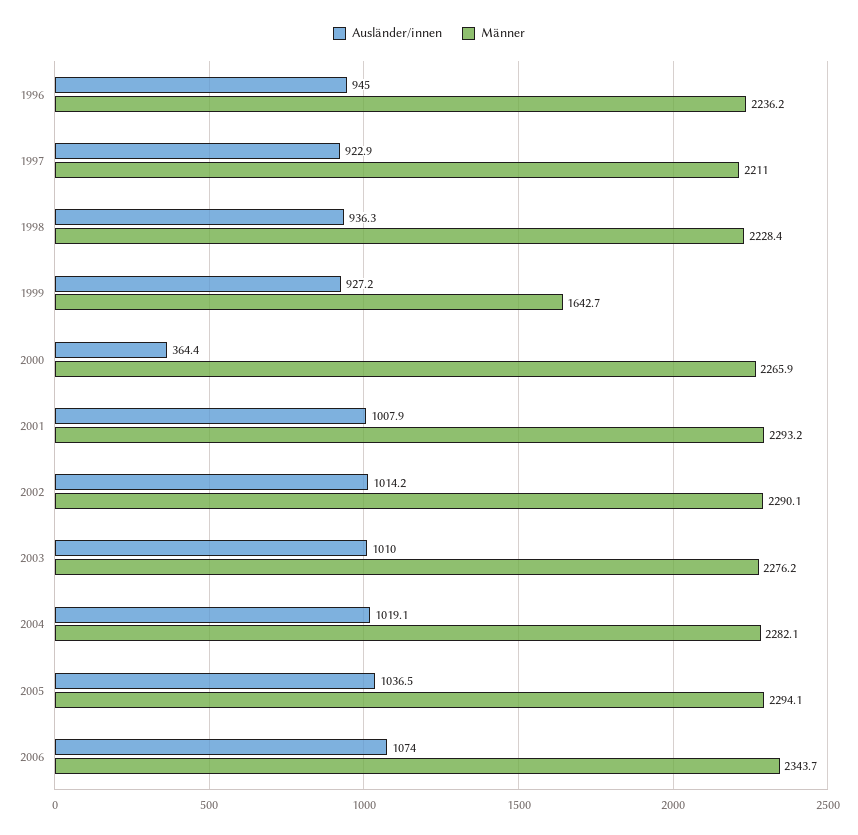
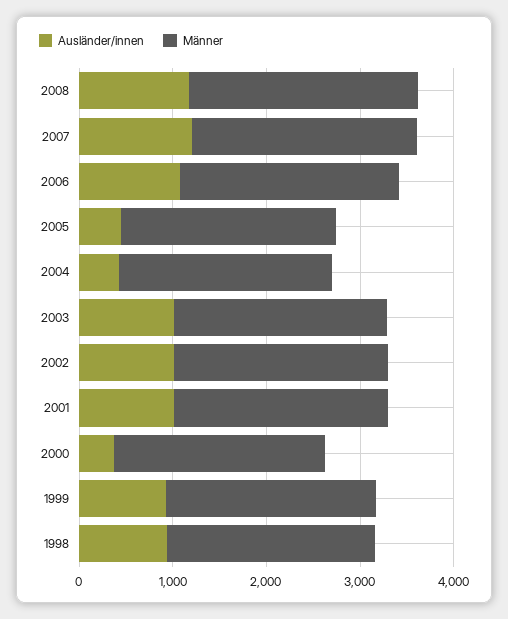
Ausländer/innen, 1996: 945 -> none
Männer, 1996: 2236.2 -> none
Ausländer/innen, 1997: 922.9 -> none
Männer, 1997: 2211 -> none
Männer, 1999: 1642.7 -> 2200
Ausländer/innen, 2004: 1019.1 -> 400
Ausländer/innen, 2005: 1036.5 -> 400
Ausländer/innen, 2008: none -> 1200
Männer, 2008: none -> 2400
Ausländer/innen, 2007: none -> 1200
Männer, 2007: none -> 2400

